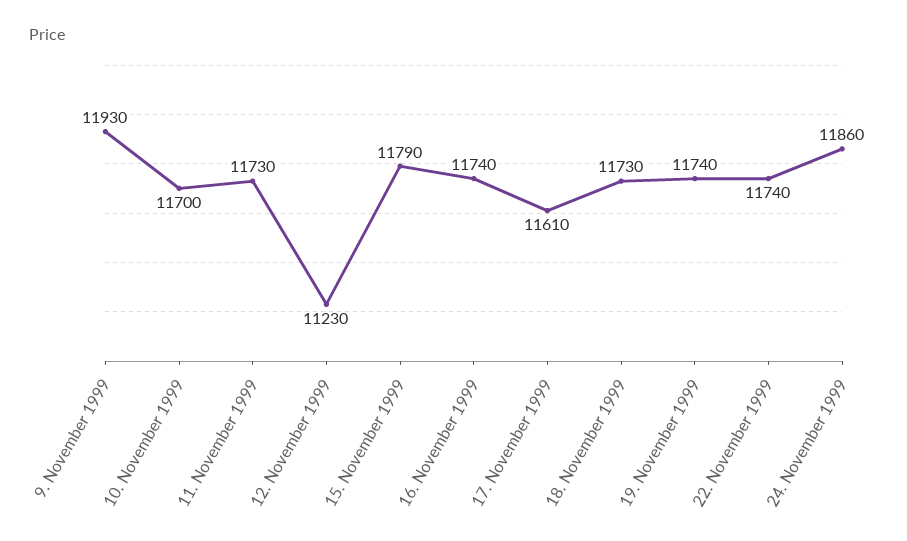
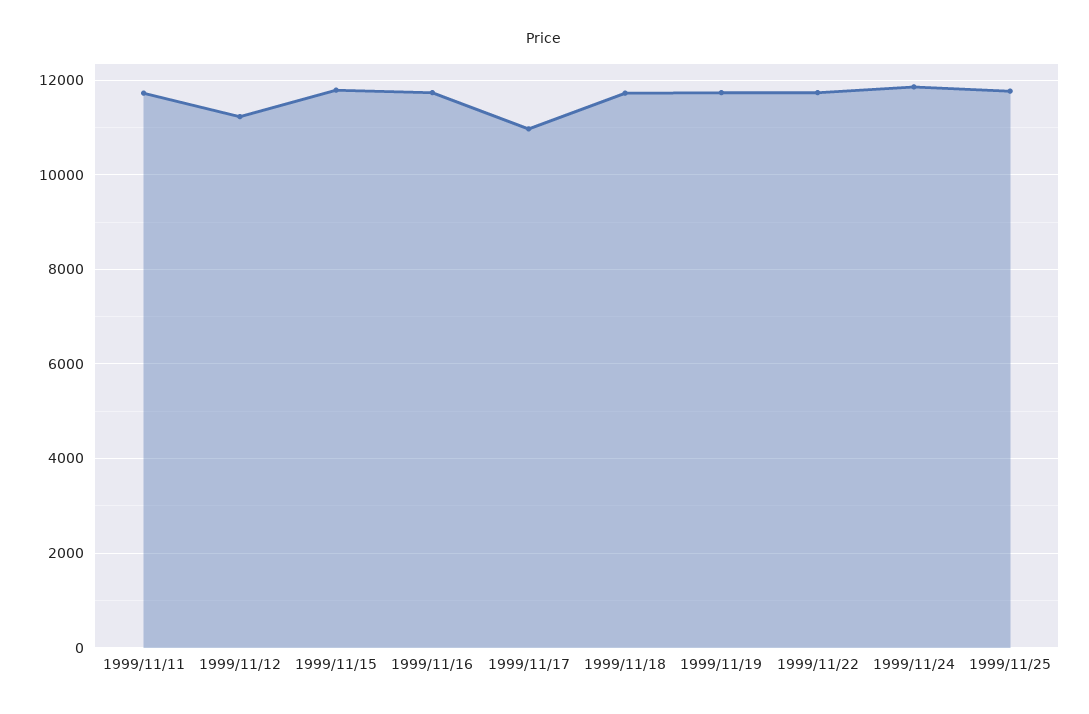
9. November 1999: 11930 -> none
10. November 1999: 11700 -> none
17. November 1999: 11610 -> 11000
1999/11/25: none -> 11800

